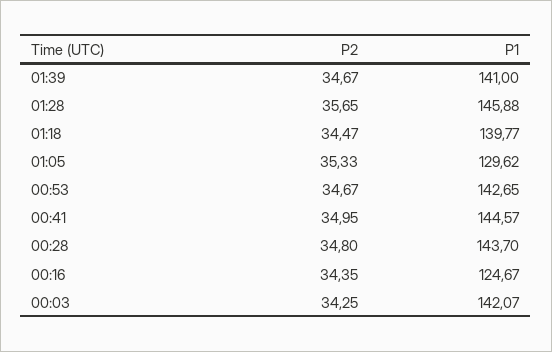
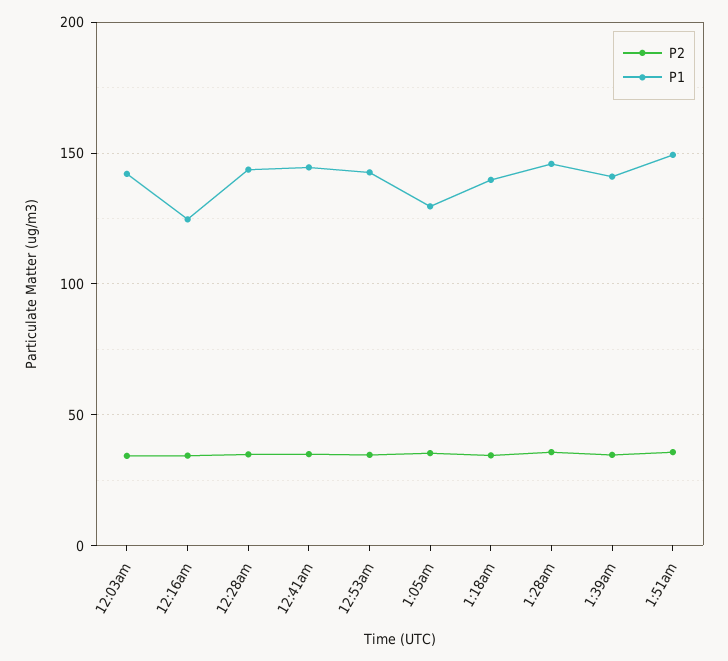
P2, 1:51am: none -> 35
P1, 1:51am: none -> 150

